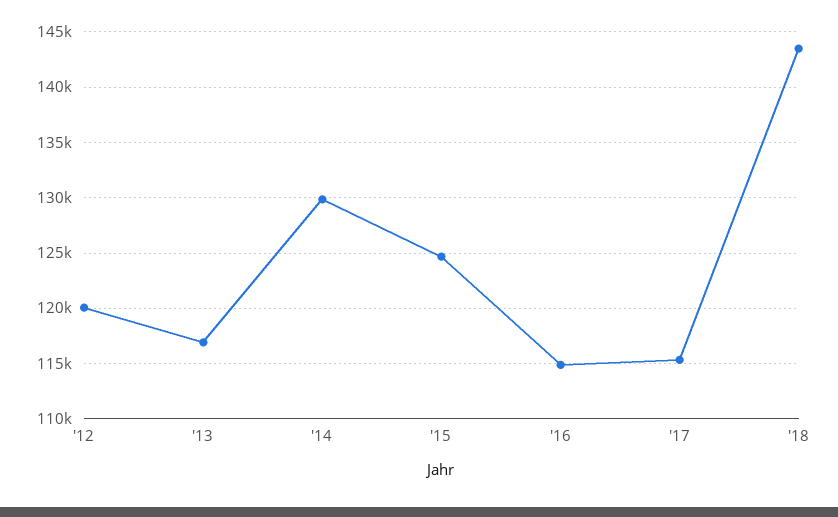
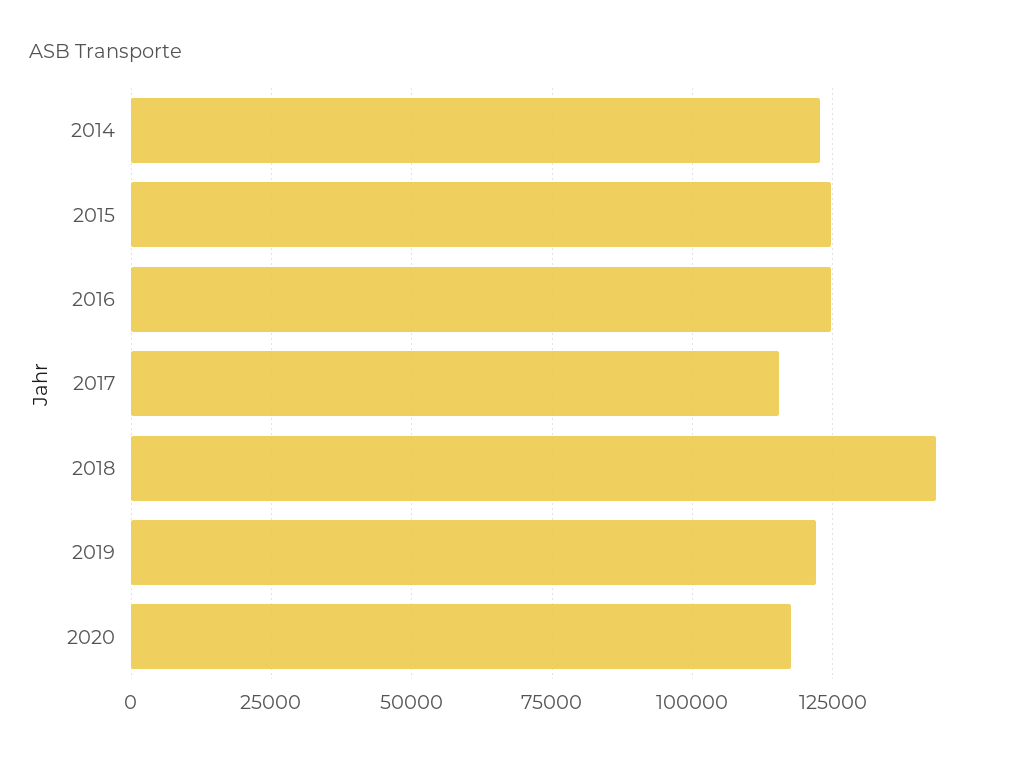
'12: 120000 -> none
'13: 117000 -> none
'14: 130000 -> 122500
'16: 115000 -> 125000
2019: none -> 122500
2020: none -> 117500

